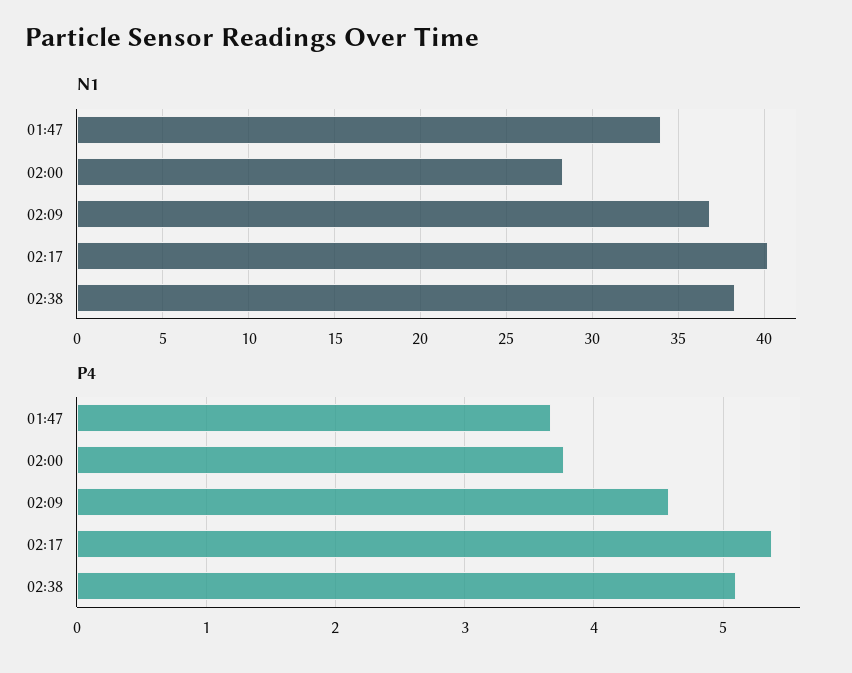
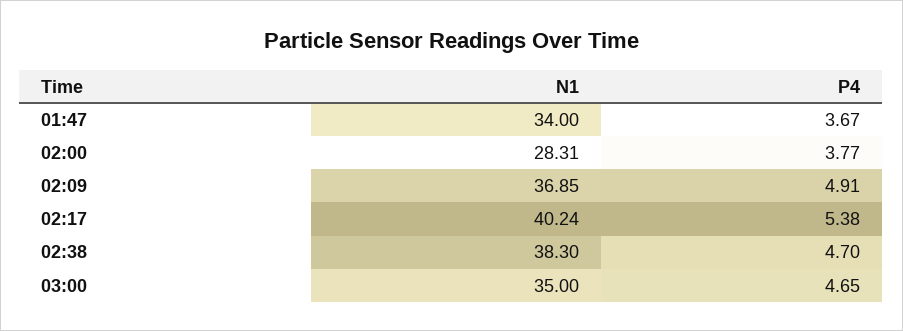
P4, 02:09: 4.6 -> 4.91
P4, 02:38: 5.1 -> 4.7
N1, 03:00: none -> 35
P4, 03:00: none -> 4.65

